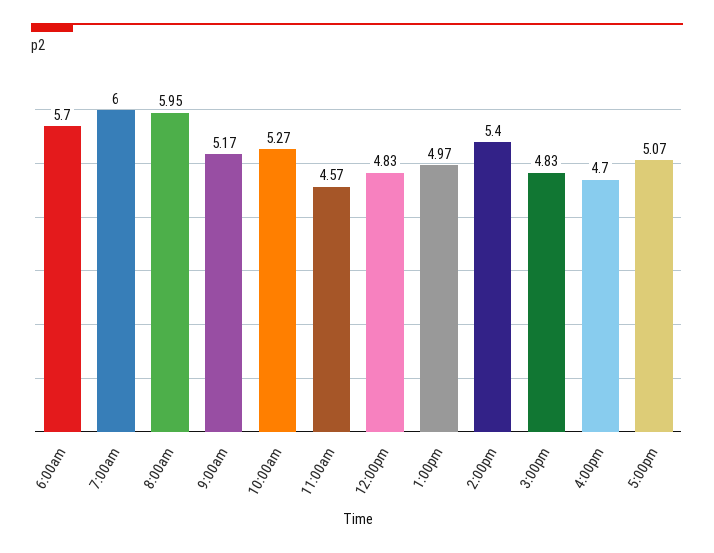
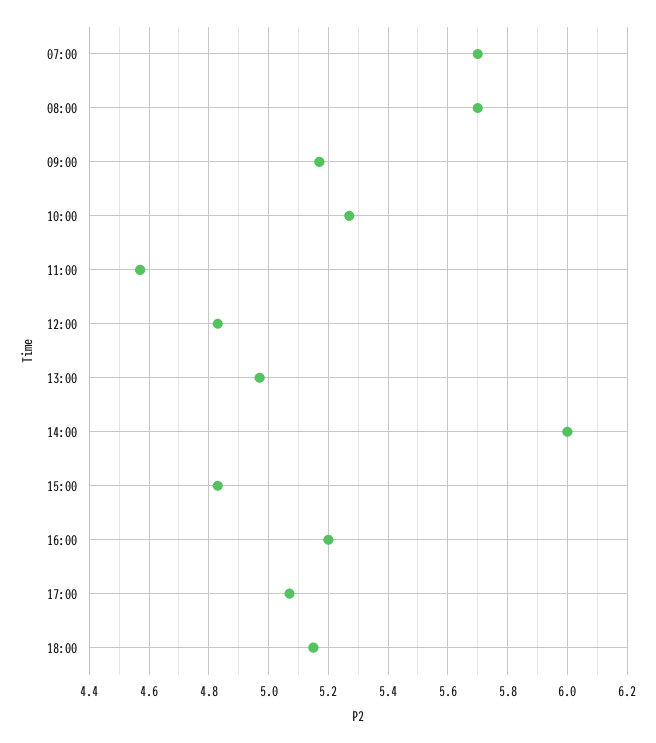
6:00am: 5.7 -> none
7:00am: 6 -> 5.7
8:00am: 5.95 -> 5.7
2:00pm: 5.4 -> 6
4:00pm: 4.7 -> 5.2
18:00: none -> 5.15

